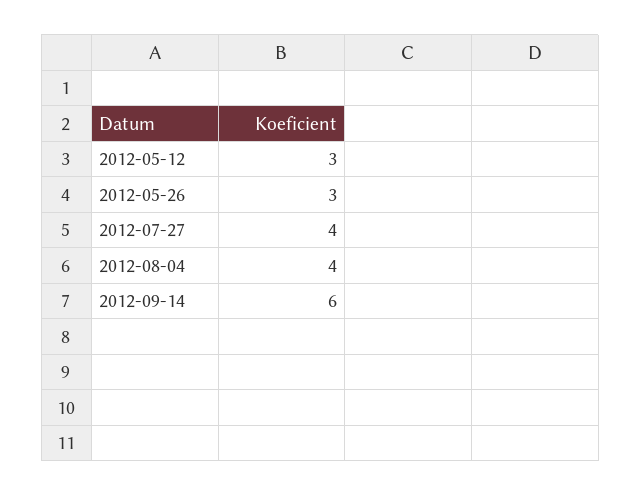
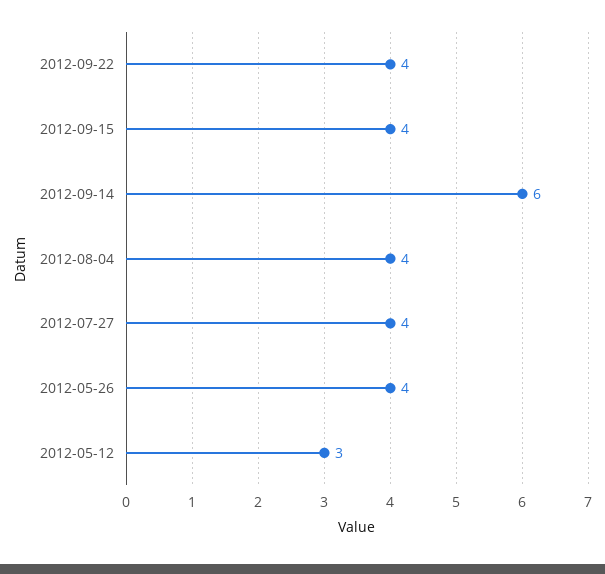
2012-05-26: 3 -> 4
2012-09-22: none -> 4
2012-09-15: none -> 4

